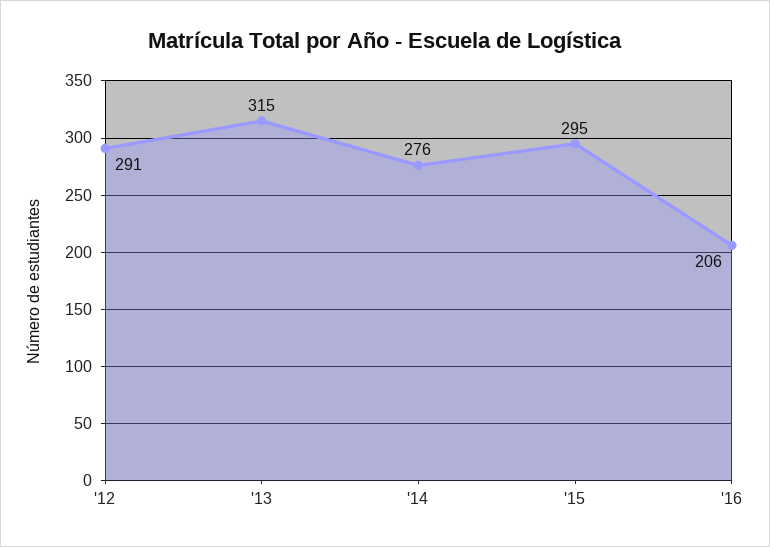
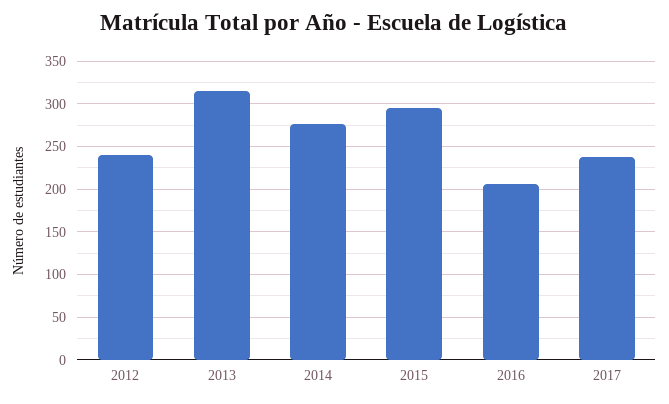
'12: 291 -> 240
2017: none -> 240

